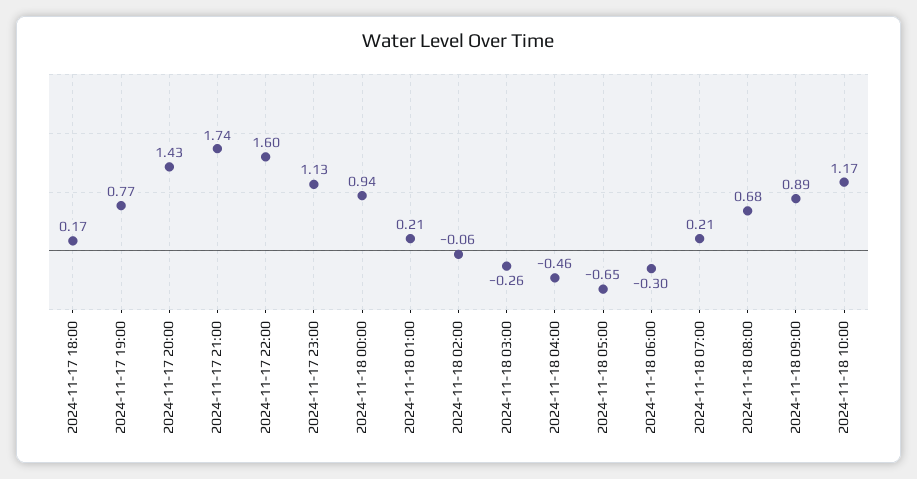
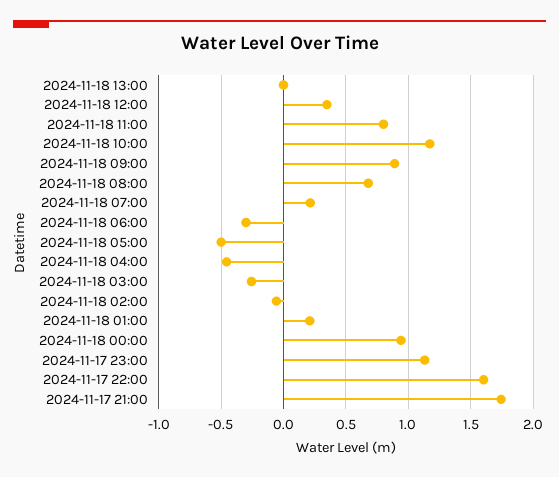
2024-11-17 18:00: 0.17 -> none
2024-11-17 19:00: 0.77 -> none
2024-11-17 20:00: 1.43 -> none
2024-11-18 05:00: -0.65 -> -0.5
2024-11-18 13:00: none -> 0
2024-11-18 12:00: none -> 0.35
2024-11-18 11:00: none -> 0.8

